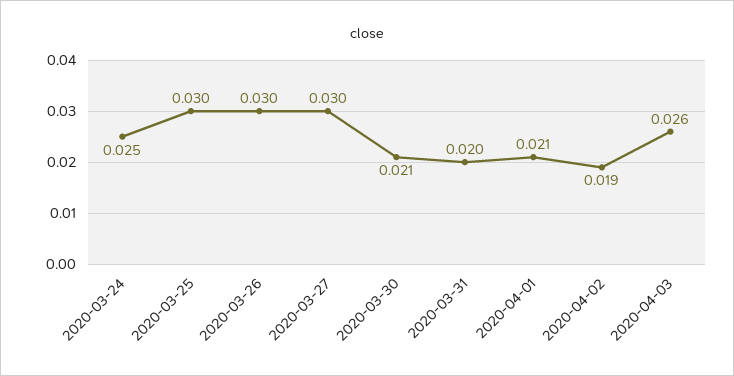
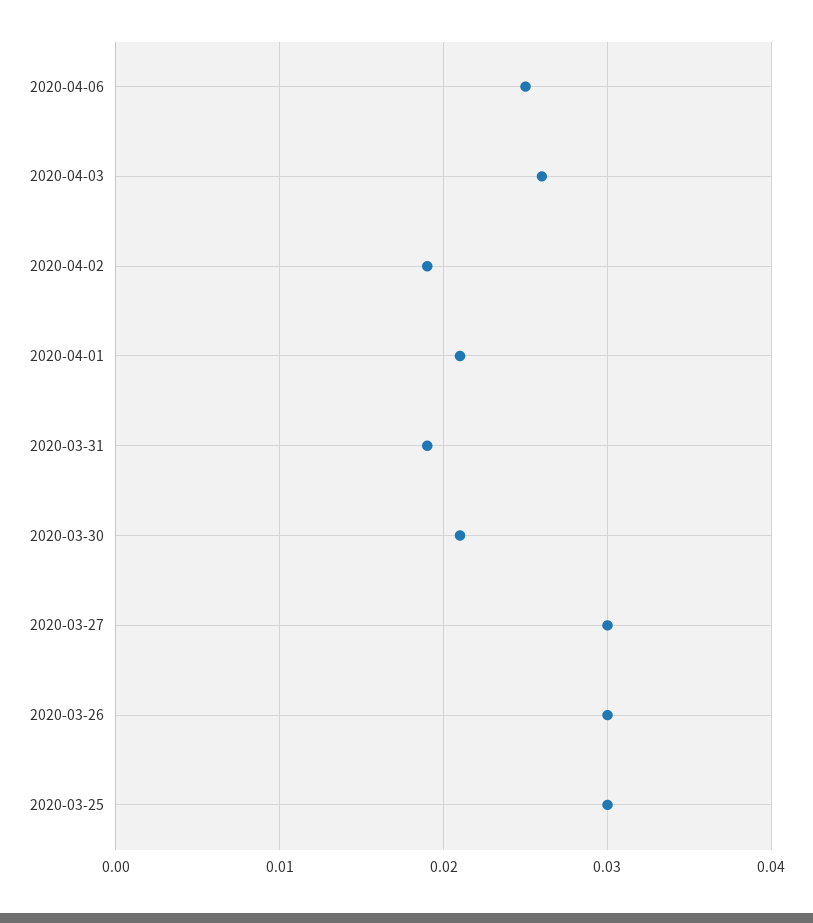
2020-03-24: 0.025 -> none
2020-03-31: 0.02 -> 0.019
2020-04-06: none -> 0.025

